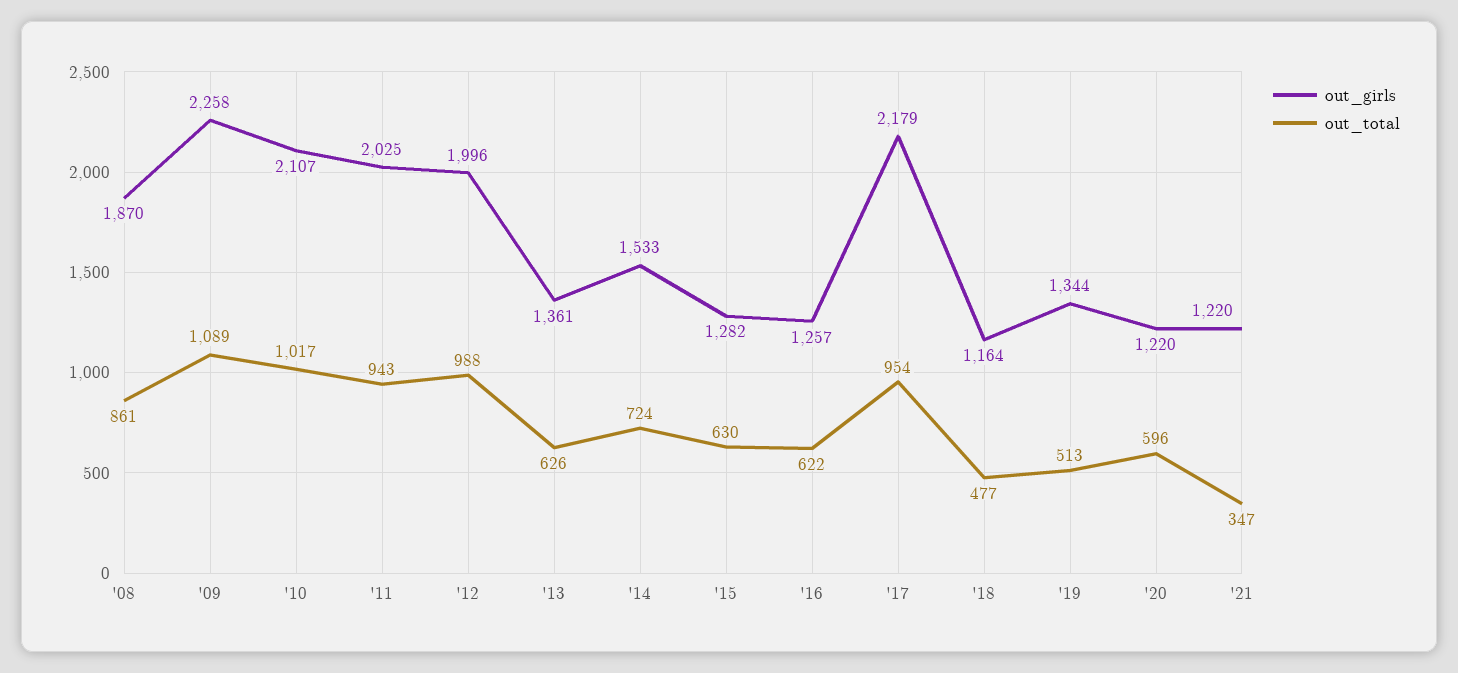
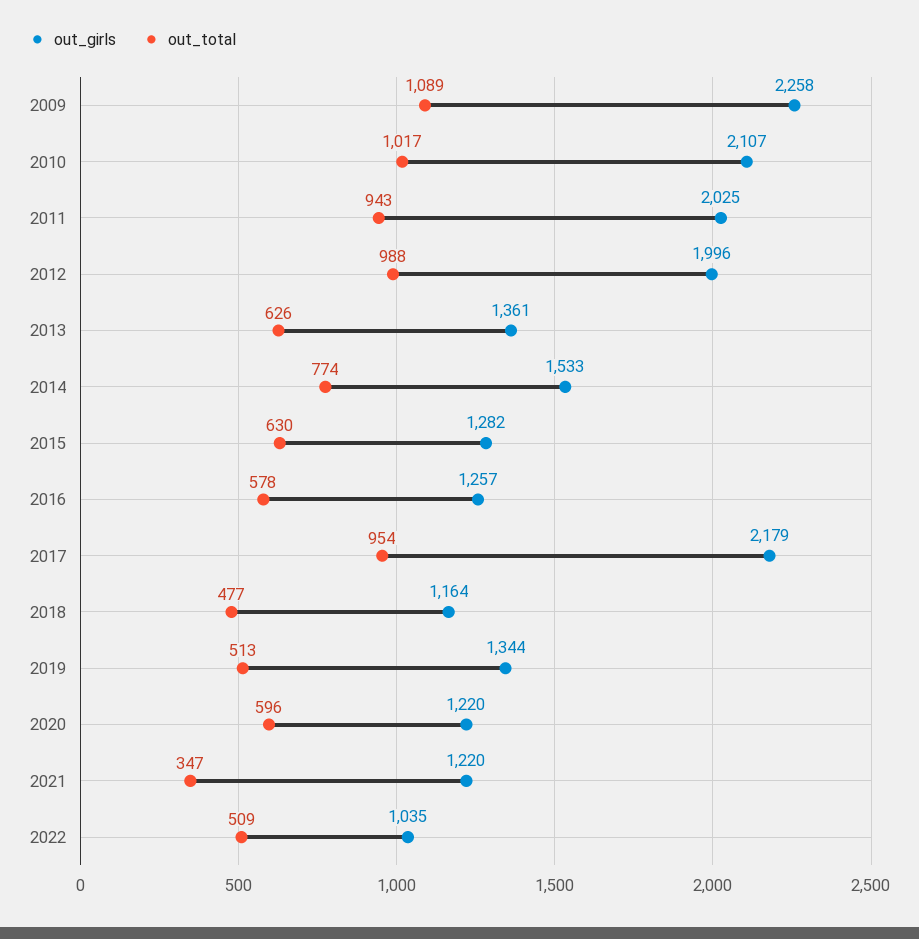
out_girls, '08: 1870 -> none
out_total, '08: 861 -> none
out_total, '14: 724 -> 774
out_total, '16: 622 -> 578
out_girls, 2022: none -> 1035
out_total, 2022: none -> 509

